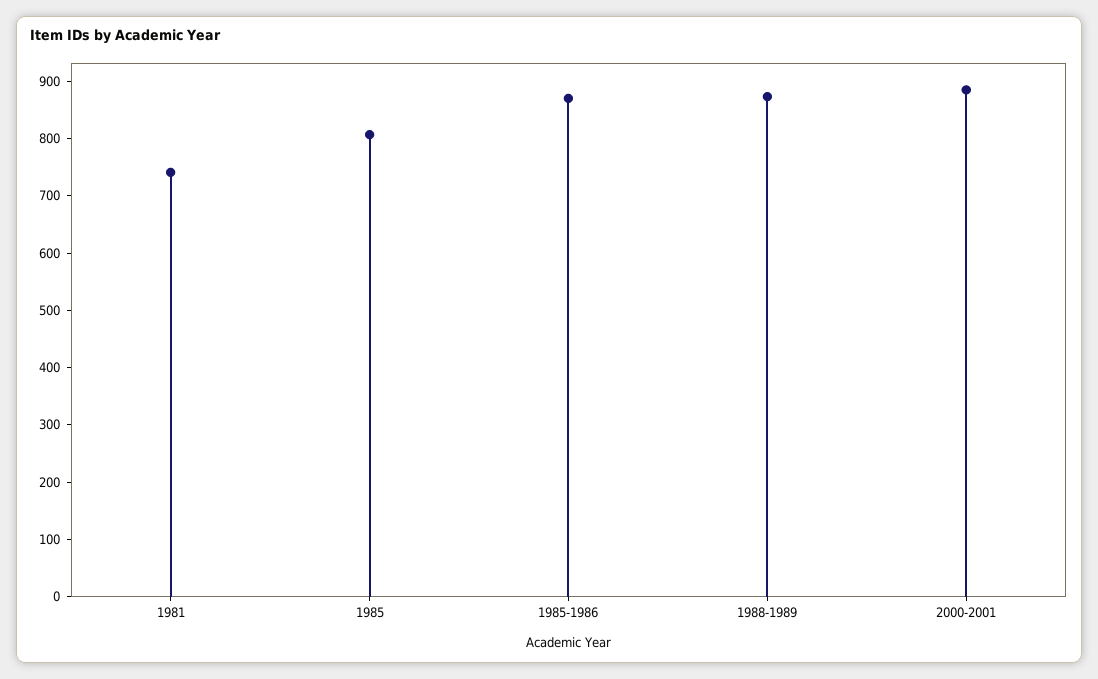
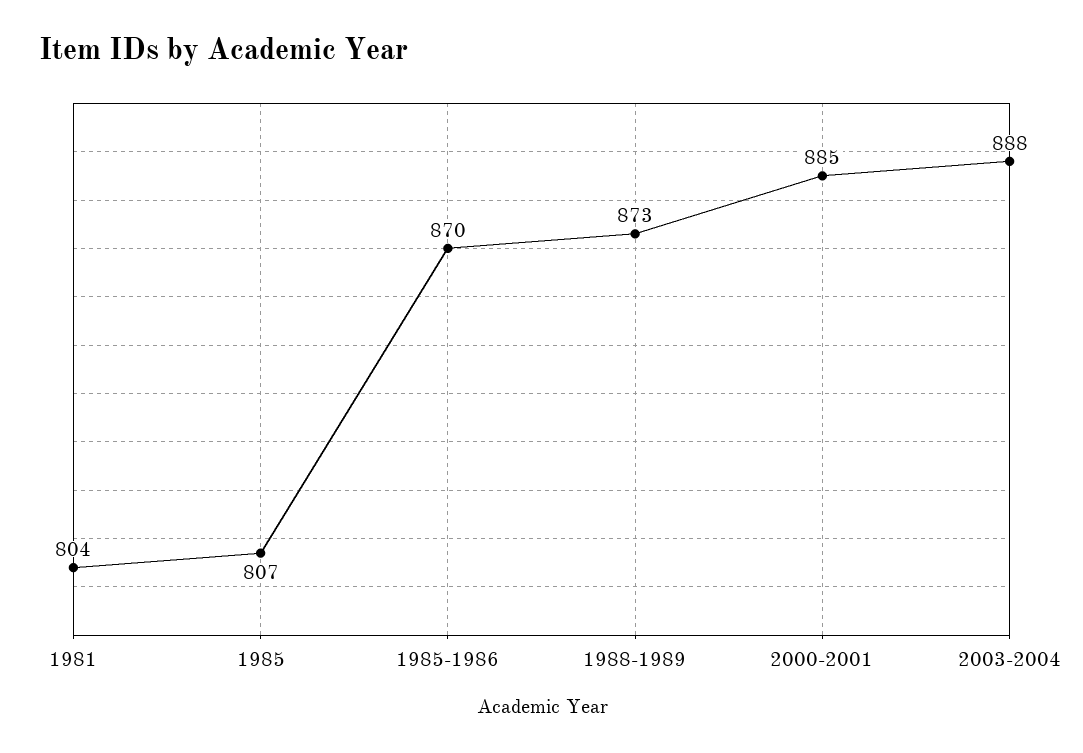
1981: 740 -> 804
2003-2004: none -> 888

